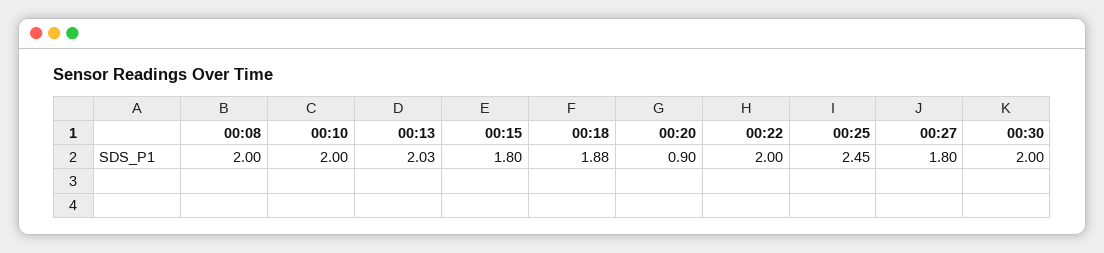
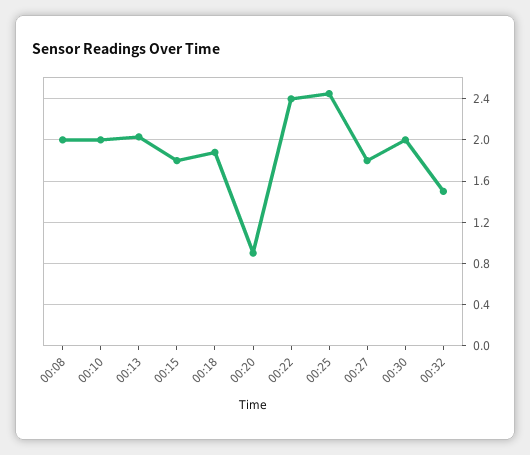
00:22: 2 -> 2.4
00:32: none -> 1.5

